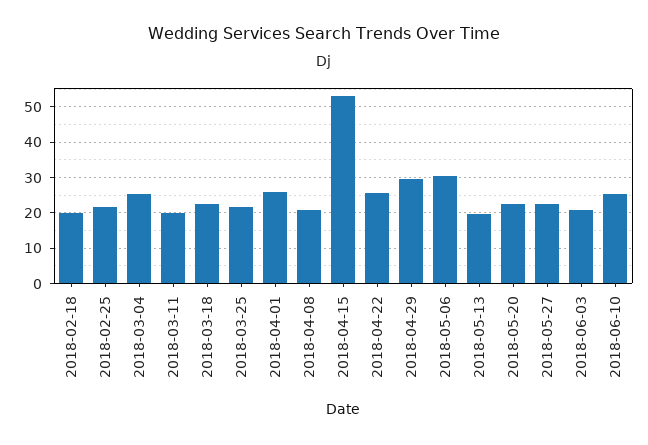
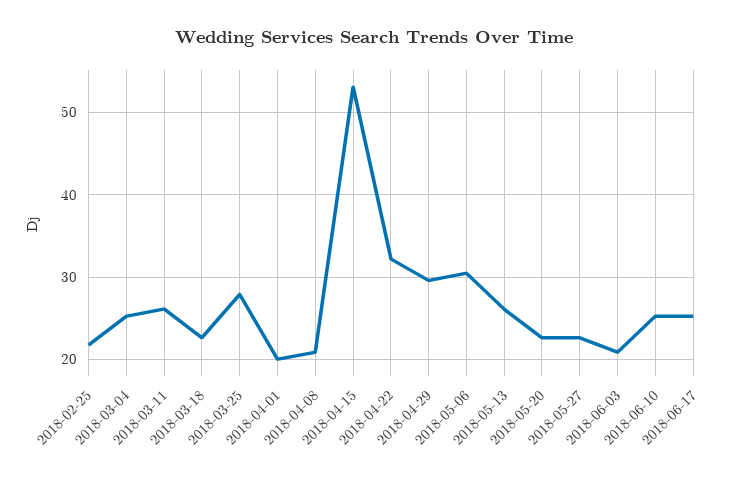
2018-02-18: 20 -> none
2018-03-11: 20 -> 26
2018-03-25: 22 -> 28
2018-04-01: 26 -> 20
2018-04-22: 26 -> 32
2018-05-13: 20 -> 26
2018-06-17: none -> 25

